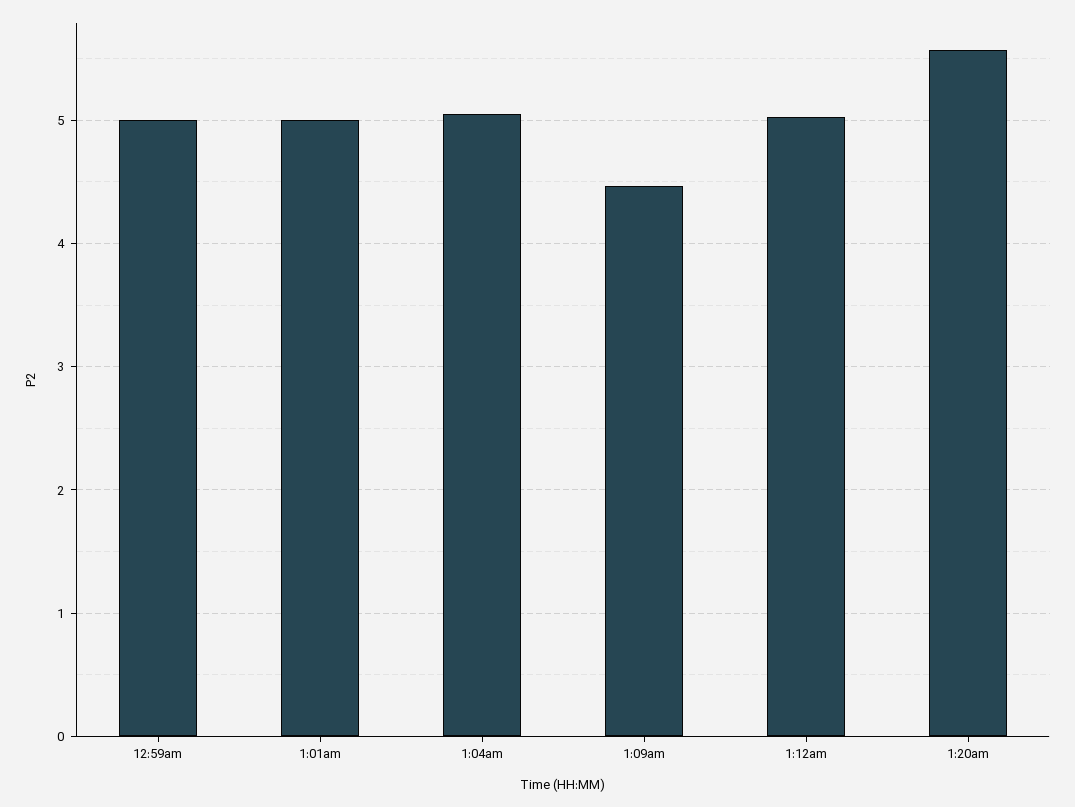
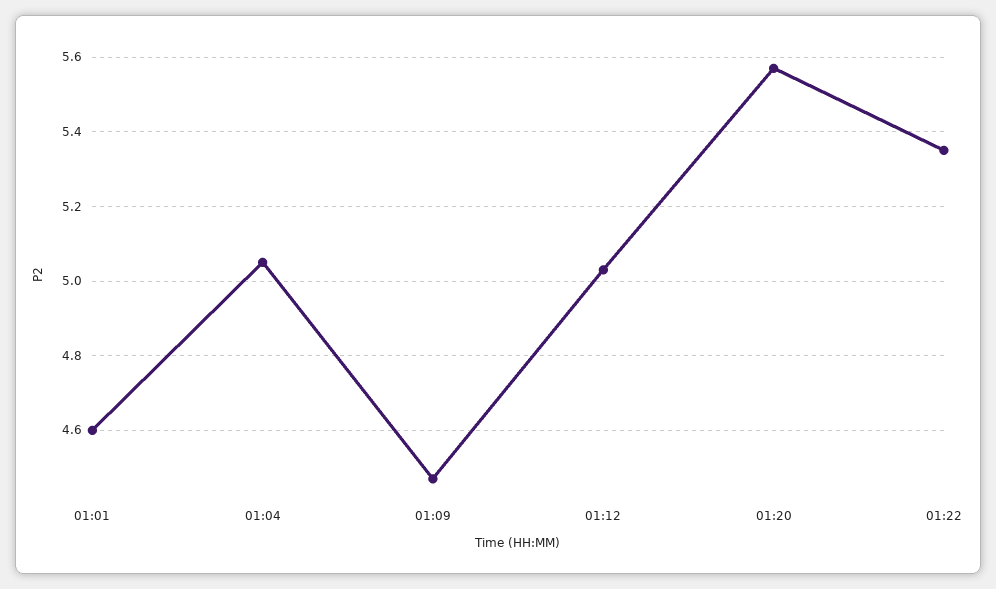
12:59am: 5 -> none
1:01am: 5 -> 4.6
01:22: none -> 5.35

